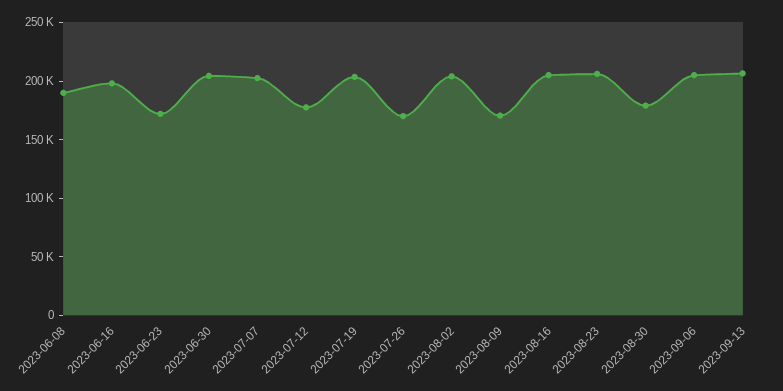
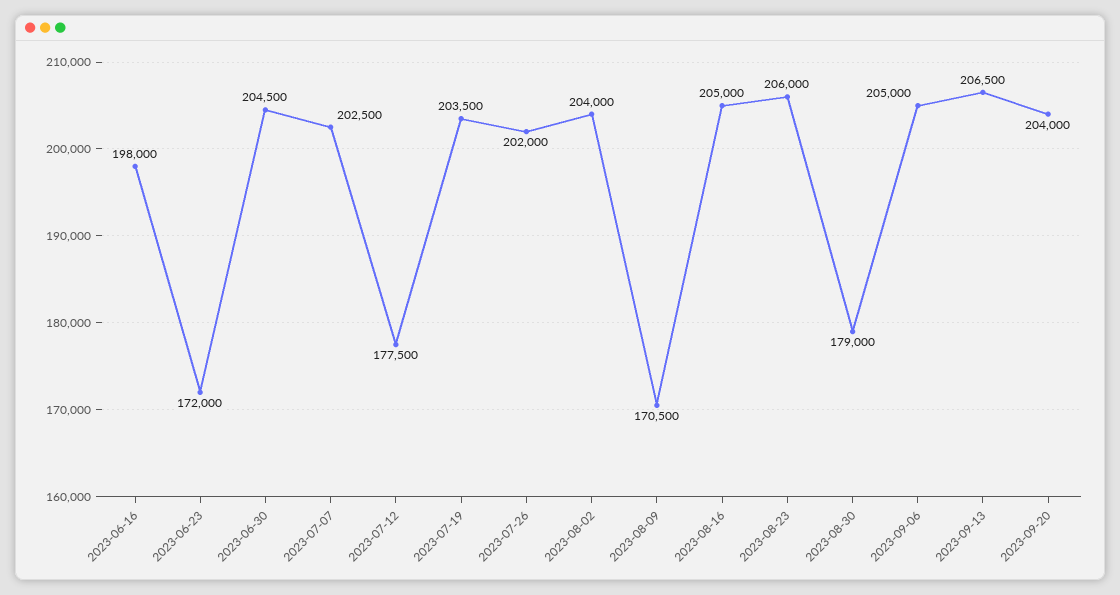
2023-06-08: 190000 -> none
2023-07-26: 170000 -> 202000
2023-09-20: none -> 204000

